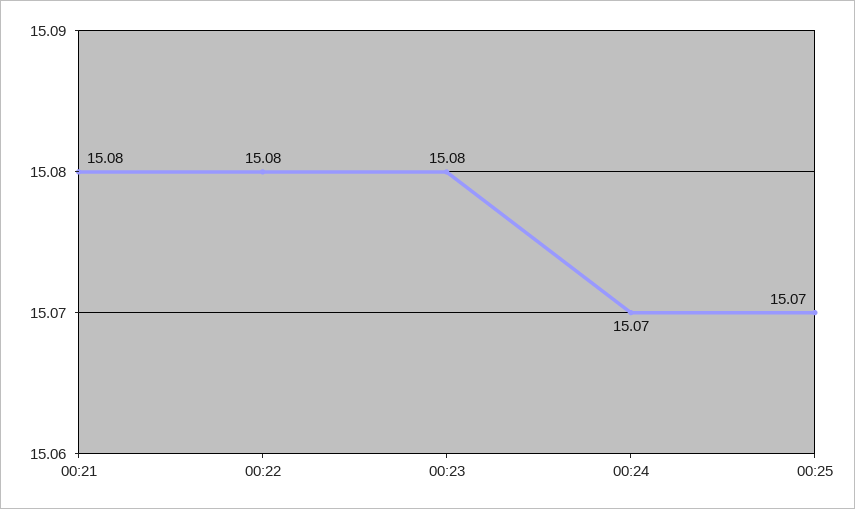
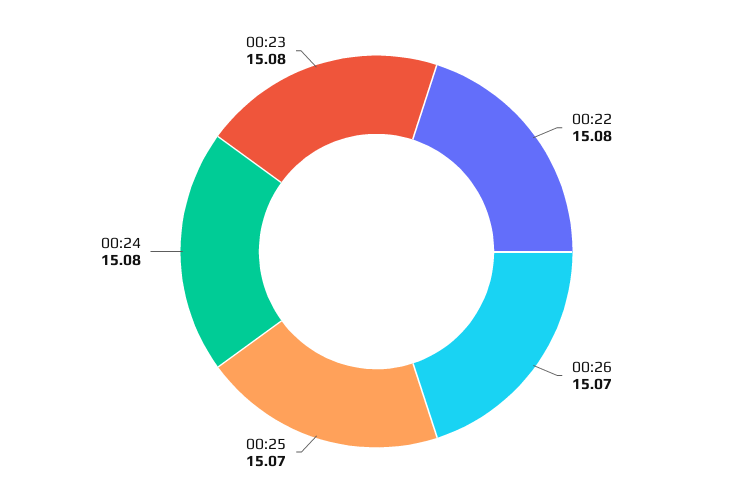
00:21: 15.08 -> none
00:24: 15.07 -> 15.08
00:26: none -> 15.07

